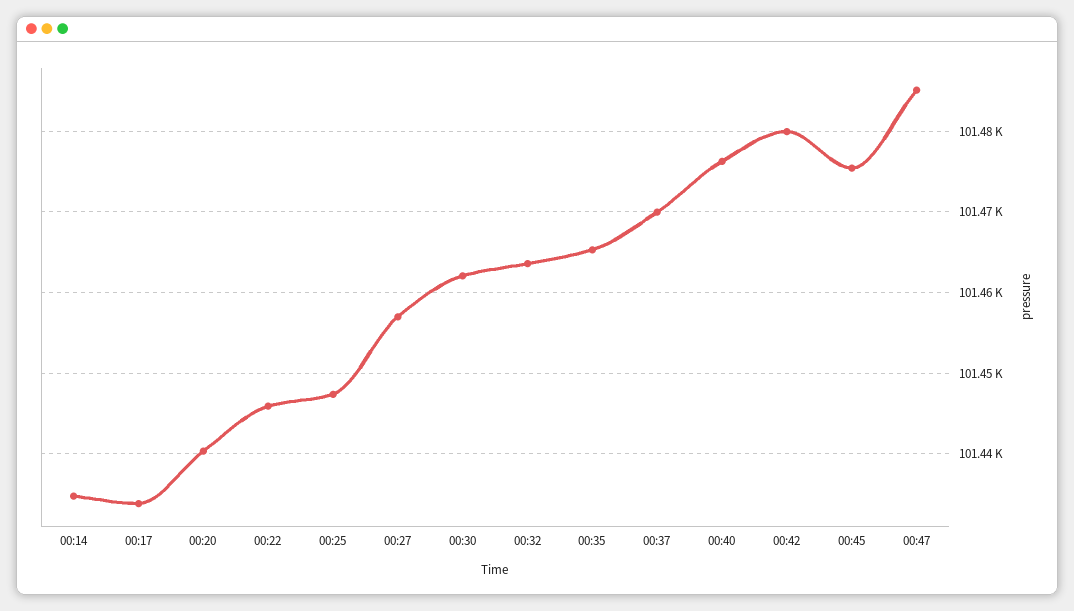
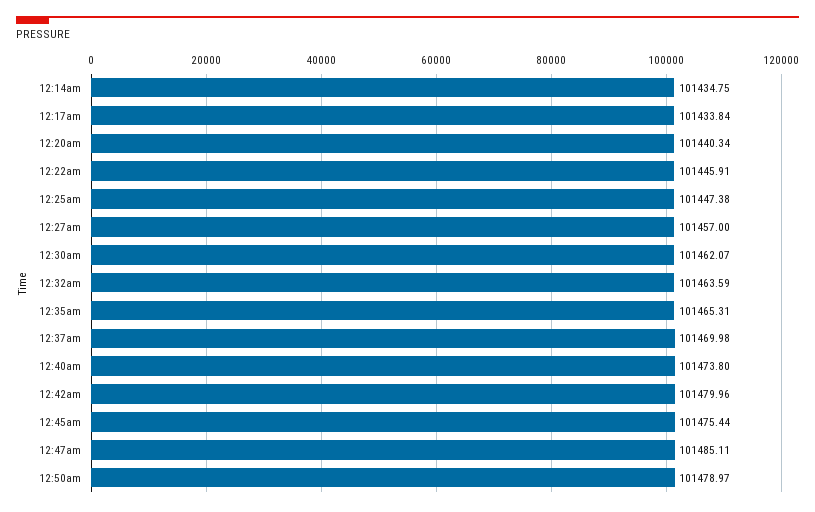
00:40: 101476 -> 101473.8
12:50am: none -> 101478.97

